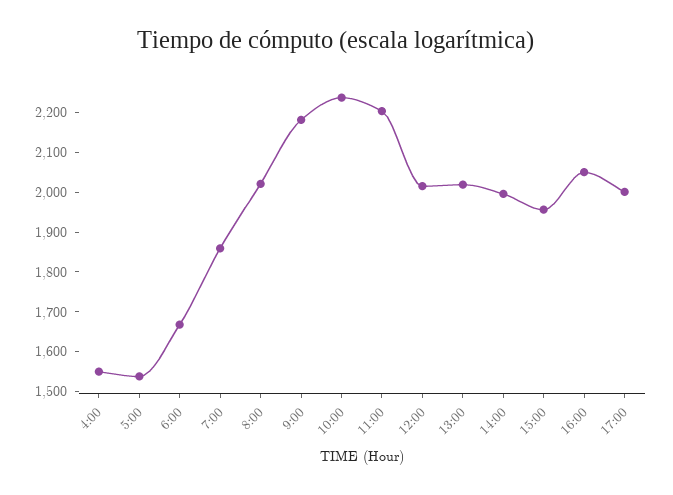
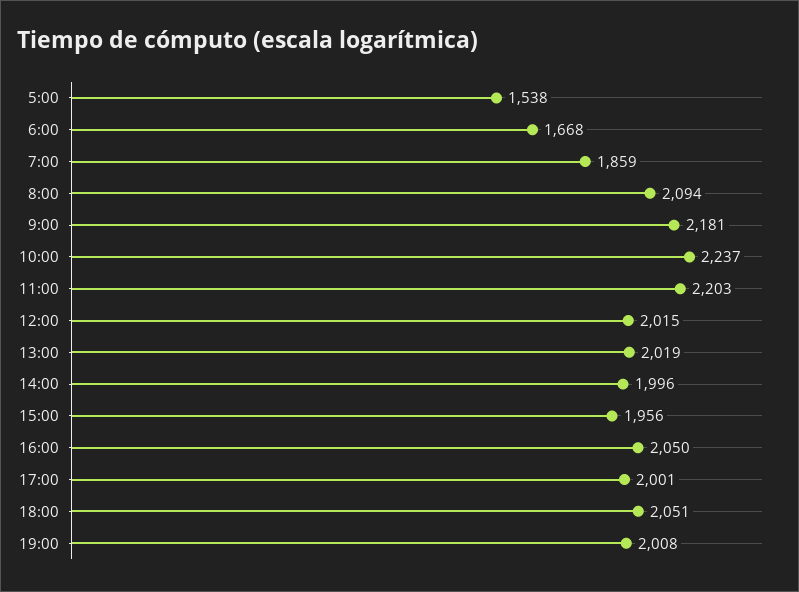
4:00: 1550 -> none
8:00: 2025 -> 2094
18:00: none -> 2051
19:00: none -> 2008

